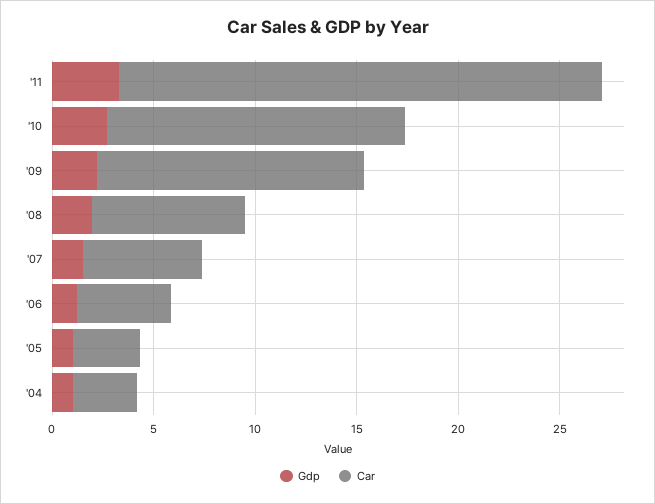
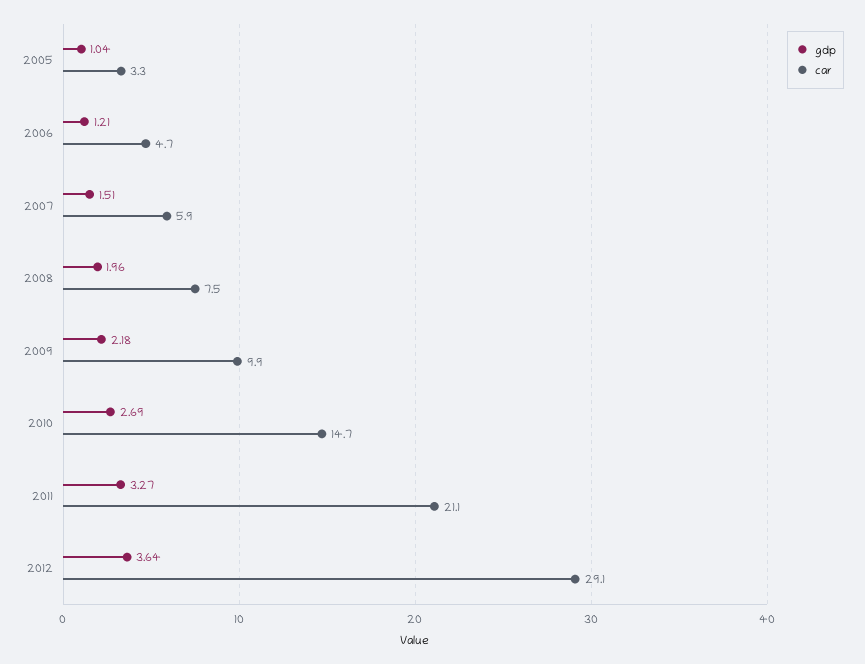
Car, '11: 24 -> 21.1
Car, '09: 13 -> 9.9
Gdp, '04: 1 -> none
Car, '04: 3 -> none
Gdp, 2012: none -> 3.64
Car, 2012: none -> 29.1

